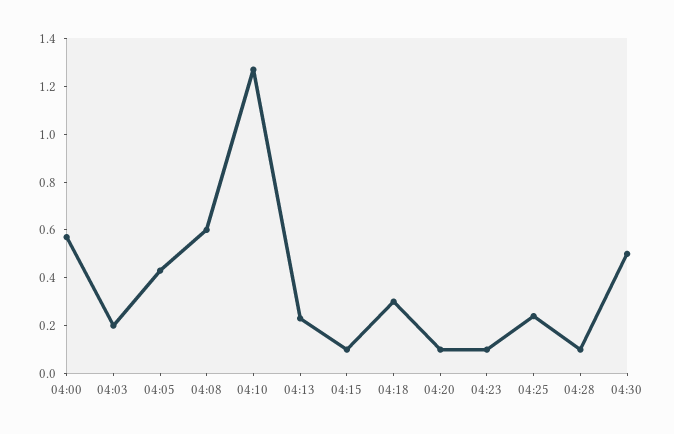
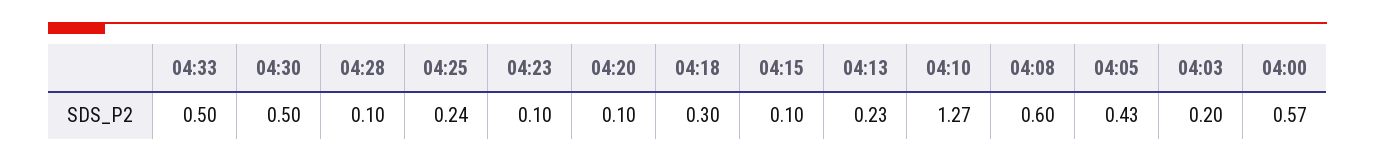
04:33: none -> 0.5

